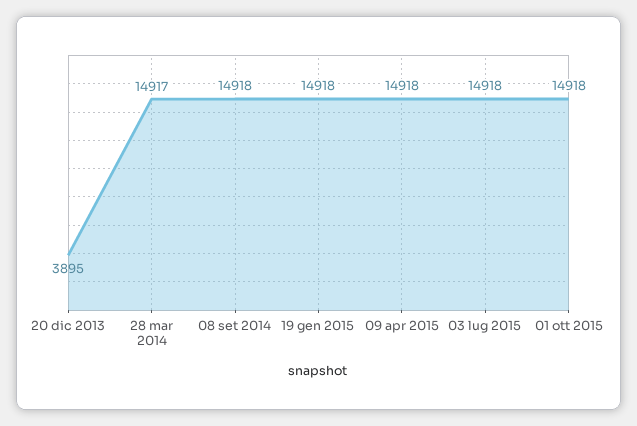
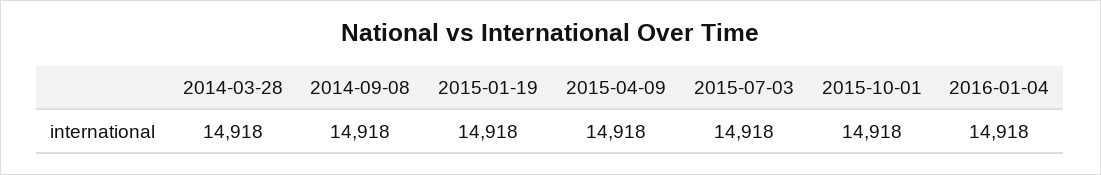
20 dic 2013: 3895 -> none
28 mar 2014: 14917 -> 14918
2016-01-04: none -> 14918

